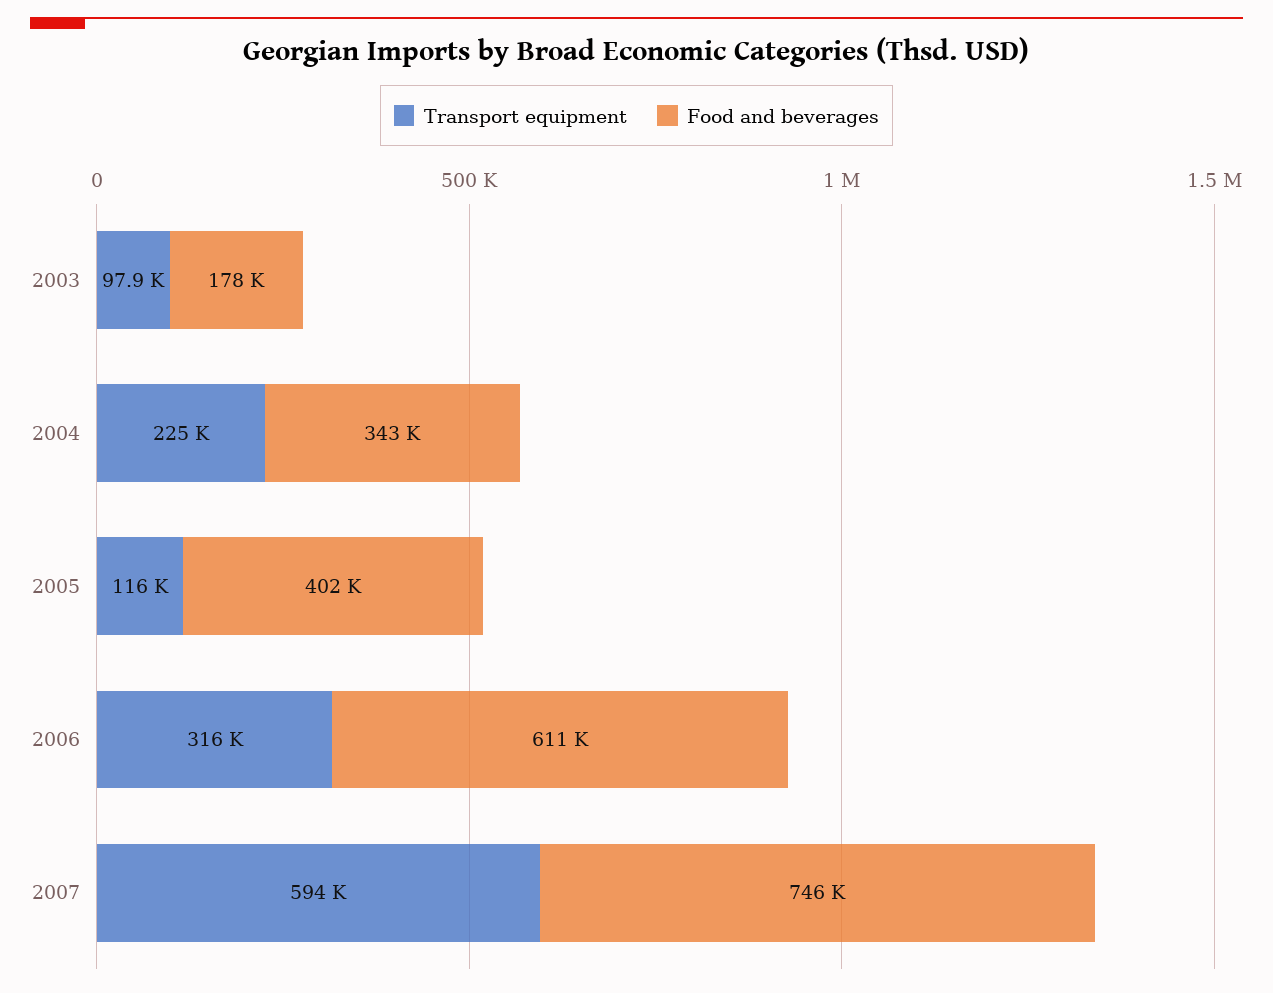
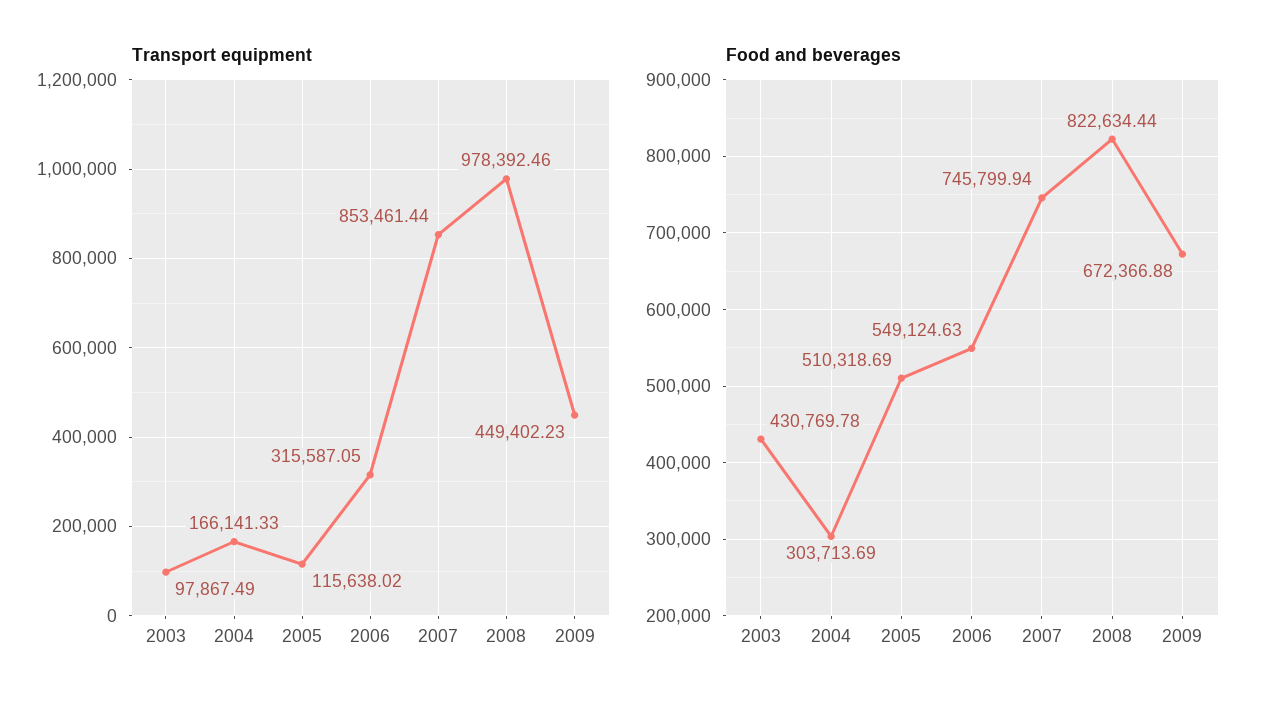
Food and beverages, 2003: 178000 -> 430769.78
Transport equipment, 2004: 225000 -> 166141.33
Food and beverages, 2004: 343000 -> 303713.69
Food and beverages, 2005: 402000 -> 510318.69
Food and beverages, 2006: 611000 -> 549124.63
Transport equipment, 2007: 594000 -> 853461.44
Transport equipment, 2008: none -> 978392.46
Transport equipment, 2009: none -> 449402.23
Food and beverages, 2008: none -> 822634.44
Food and beverages, 2009: none -> 672366.88

